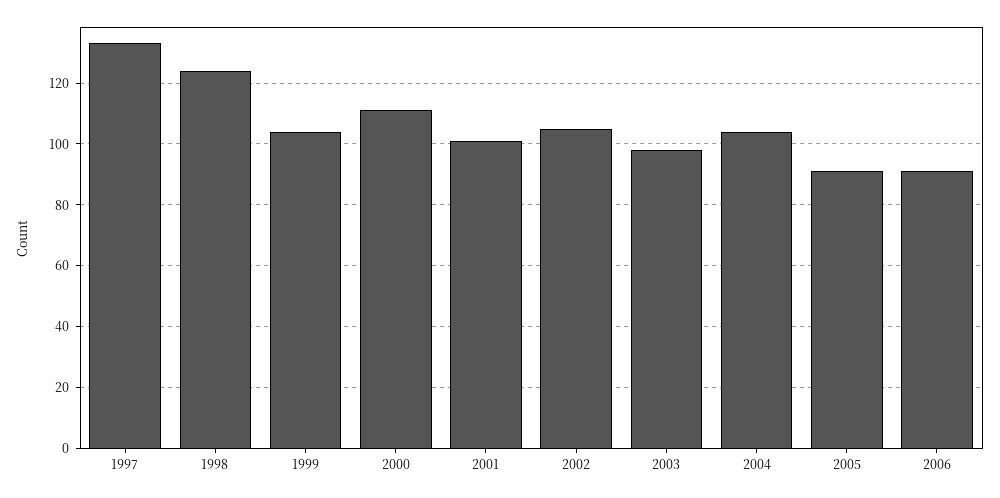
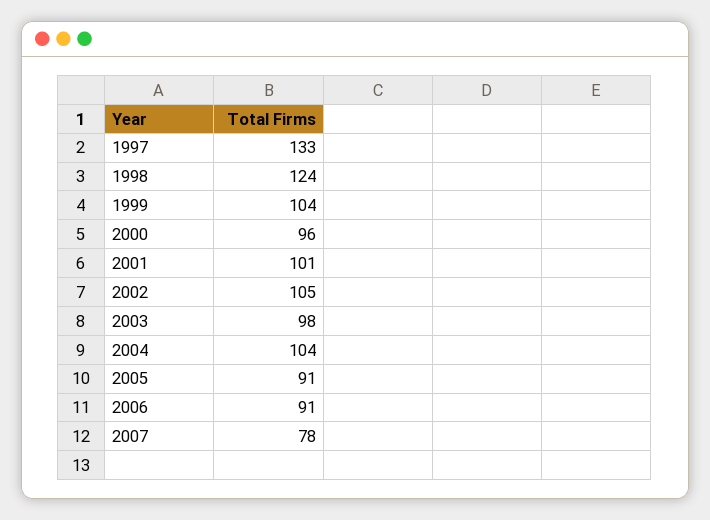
2000: 110 -> 96
2007: none -> 78

